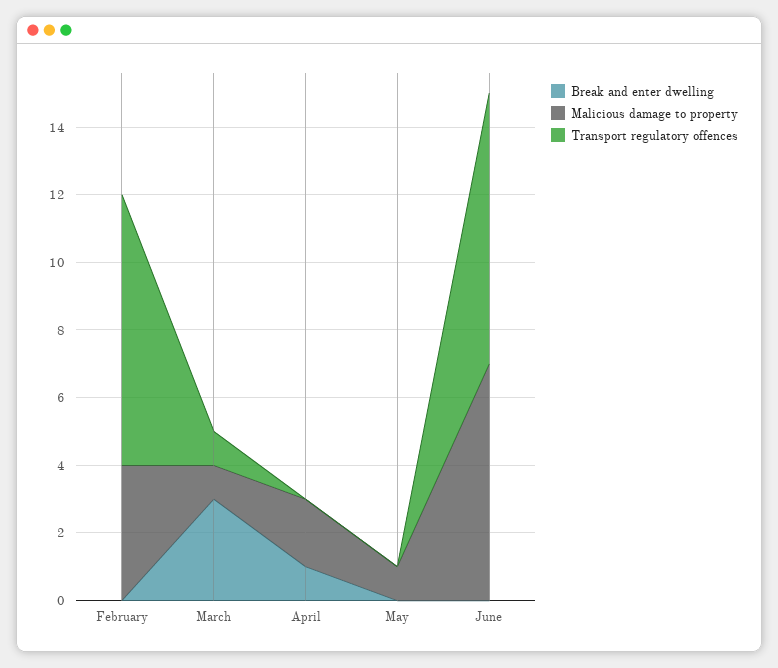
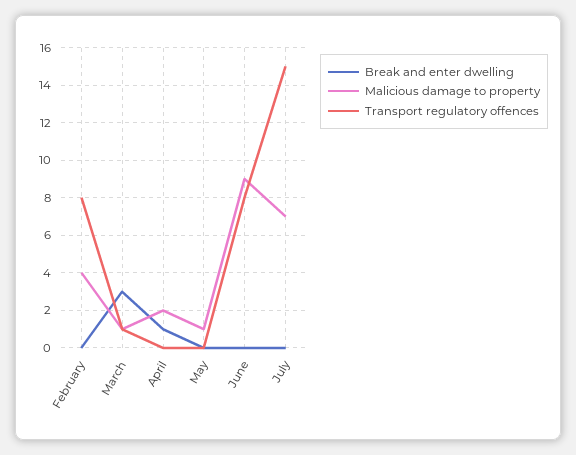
Malicious damage to property, June: 7 -> 9
Break and enter dwelling, July: none -> 0
Malicious damage to property, July: none -> 7
Transport regulatory offences, July: none -> 15

